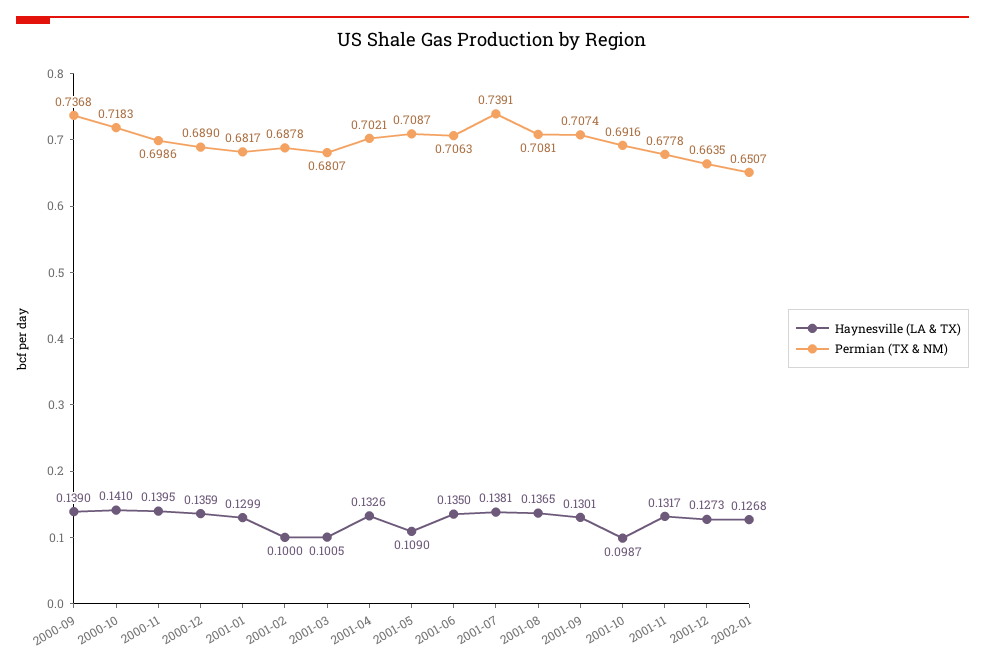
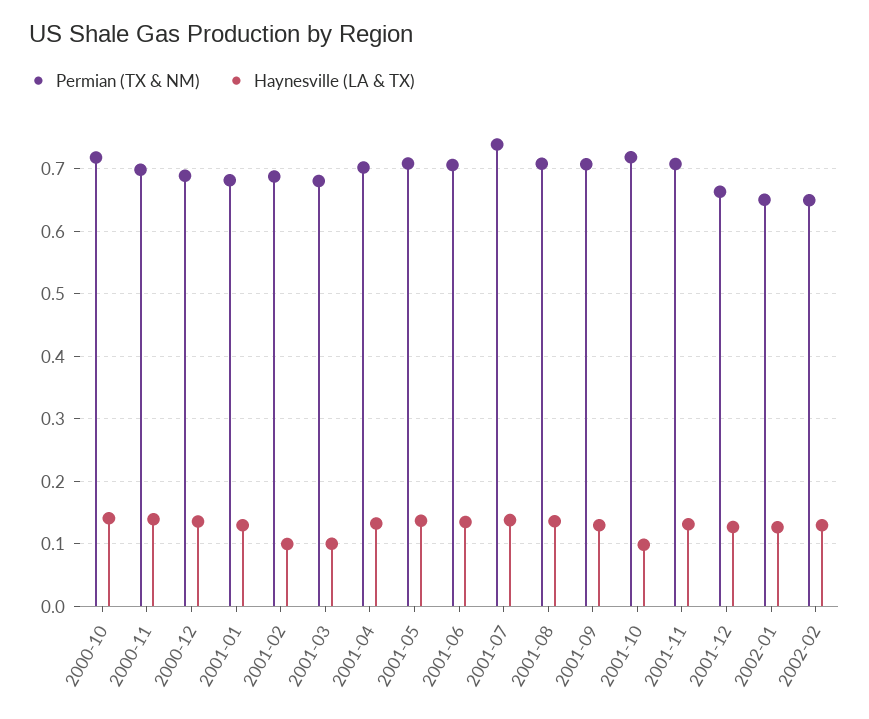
Haynesville (LA & TX), 2000-09: 0.139 -> none
Permian (TX & NM), 2000-09: 0.7368 -> none
Haynesville (LA & TX), 2001-05: 0.109 -> 0.14
Permian (TX & NM), 2001-10: 0.6916 -> 0.72
Permian (TX & NM), 2001-11: 0.6778 -> 0.71
Permian (TX & NM), 2002-02: none -> 0.65
Haynesville (LA & TX), 2002-02: none -> 0.13

